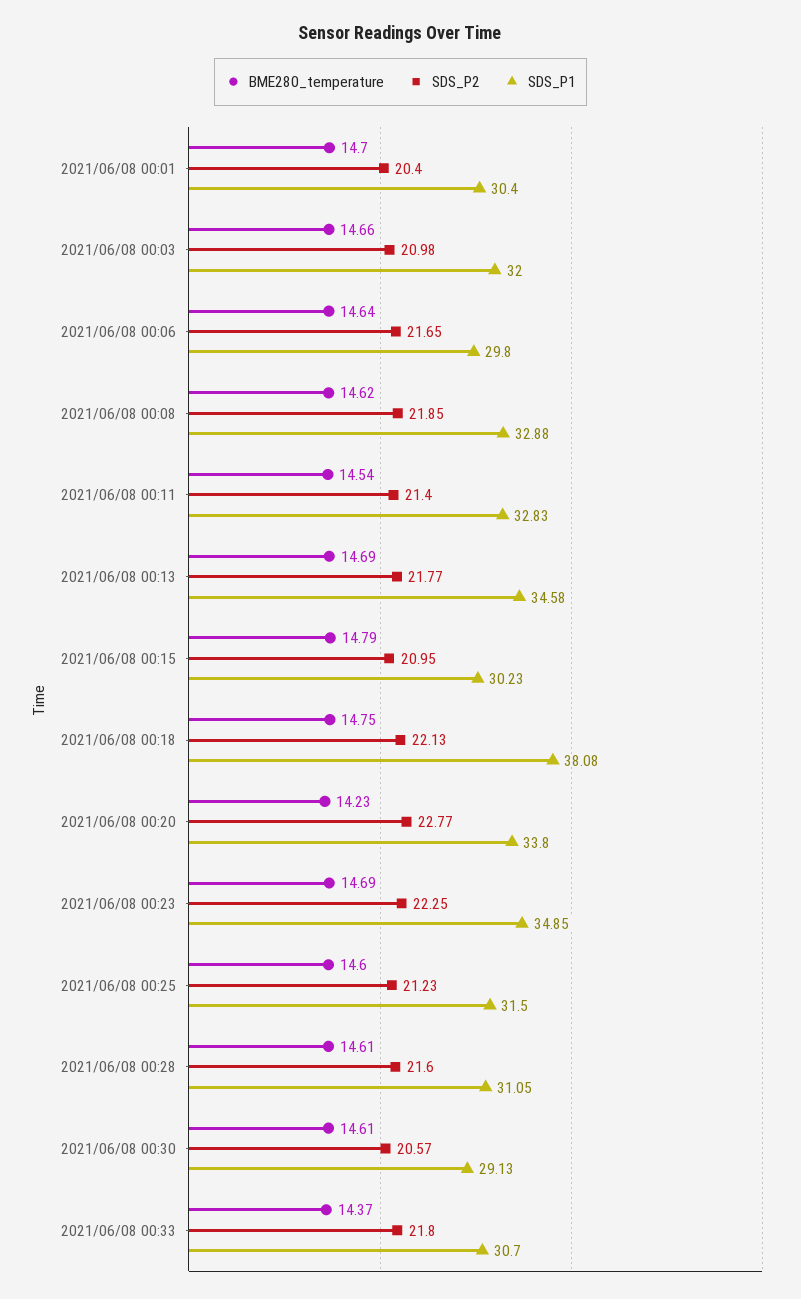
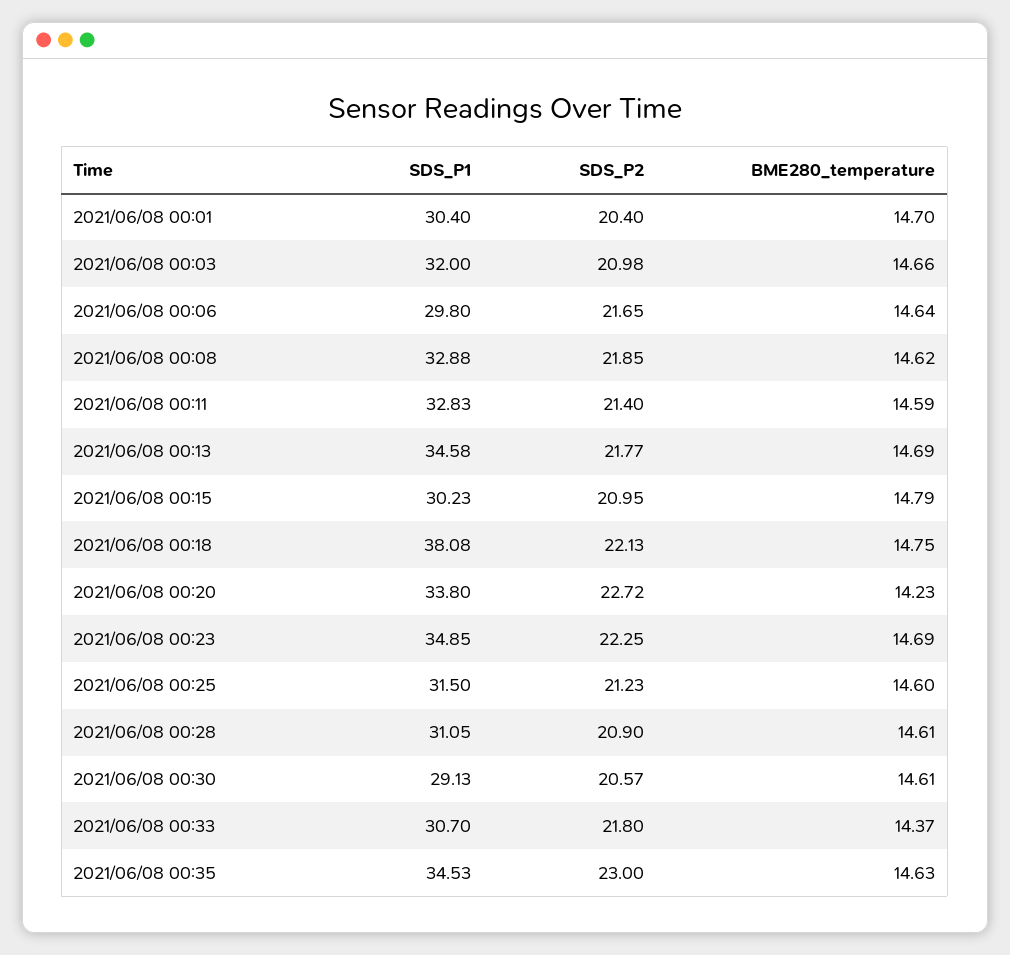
BME280_temperature, 2021/06/08 00:11: 14.54 -> 14.59
SDS_P2, 2021/06/08 00:20: 22.77 -> 22.72
SDS_P2, 2021/06/08 00:28: 21.6 -> 20.9
SDS_P1, 2021/06/08 00:35: none -> 34.53
SDS_P2, 2021/06/08 00:35: none -> 23
BME280_temperature, 2021/06/08 00:35: none -> 14.63

